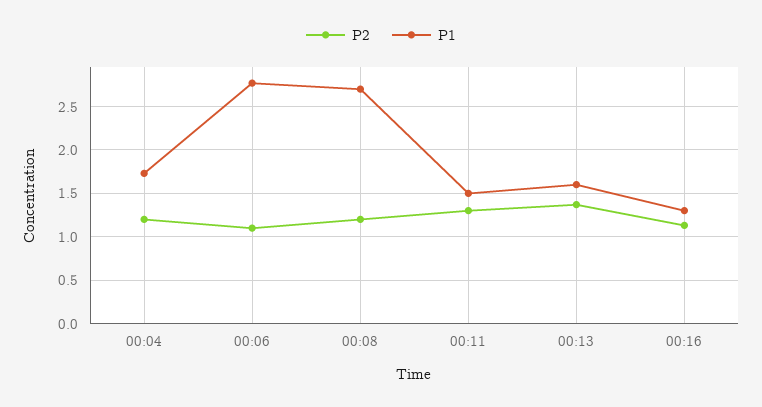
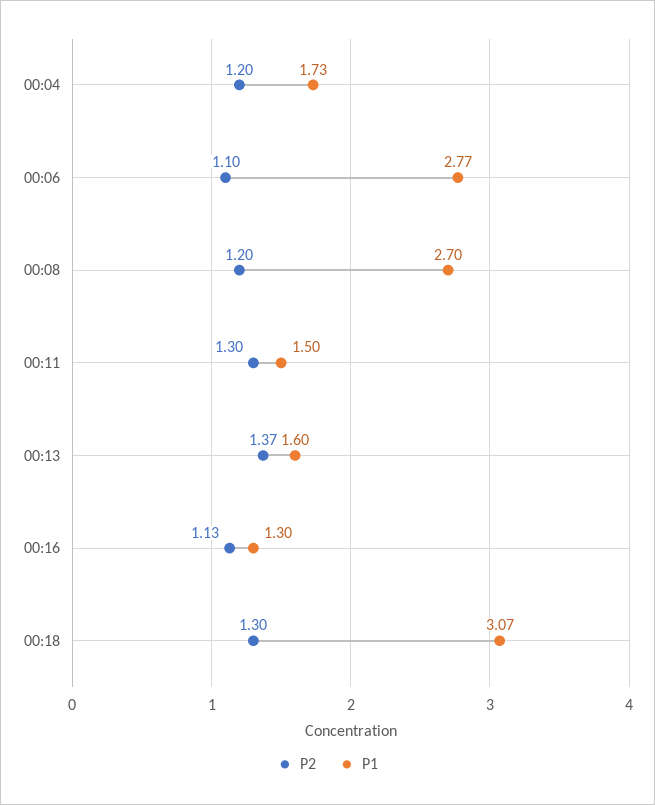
P2, 00:18: none -> 1.3
P1, 00:18: none -> 3.07

